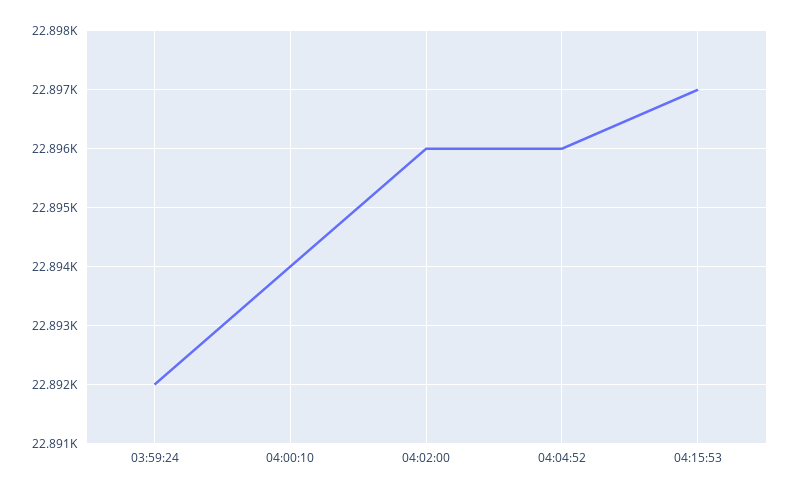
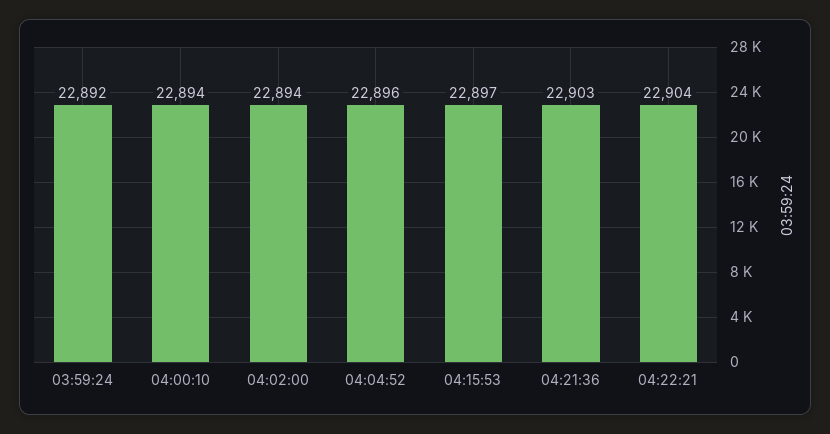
04:02:00: 22896 -> 22894
04:21:36: none -> 22903
04:22:21: none -> 22904

